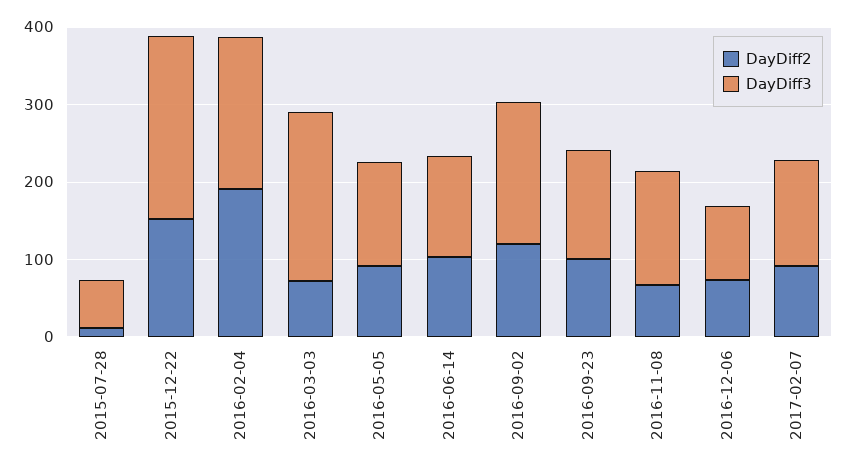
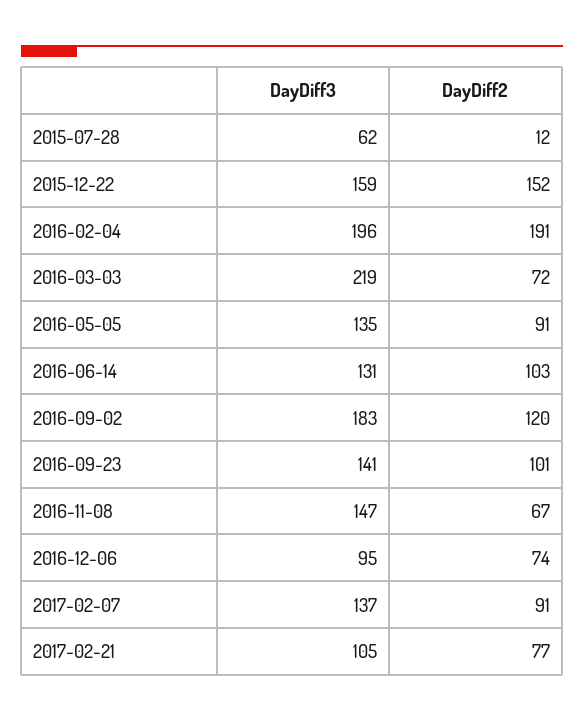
DayDiff3, 2015-12-22: 240 -> 159
DayDiff3, 2017-02-21: none -> 105
DayDiff2, 2017-02-21: none -> 77

